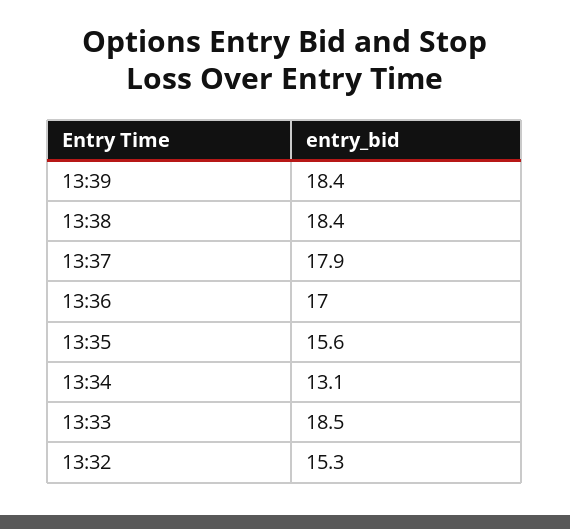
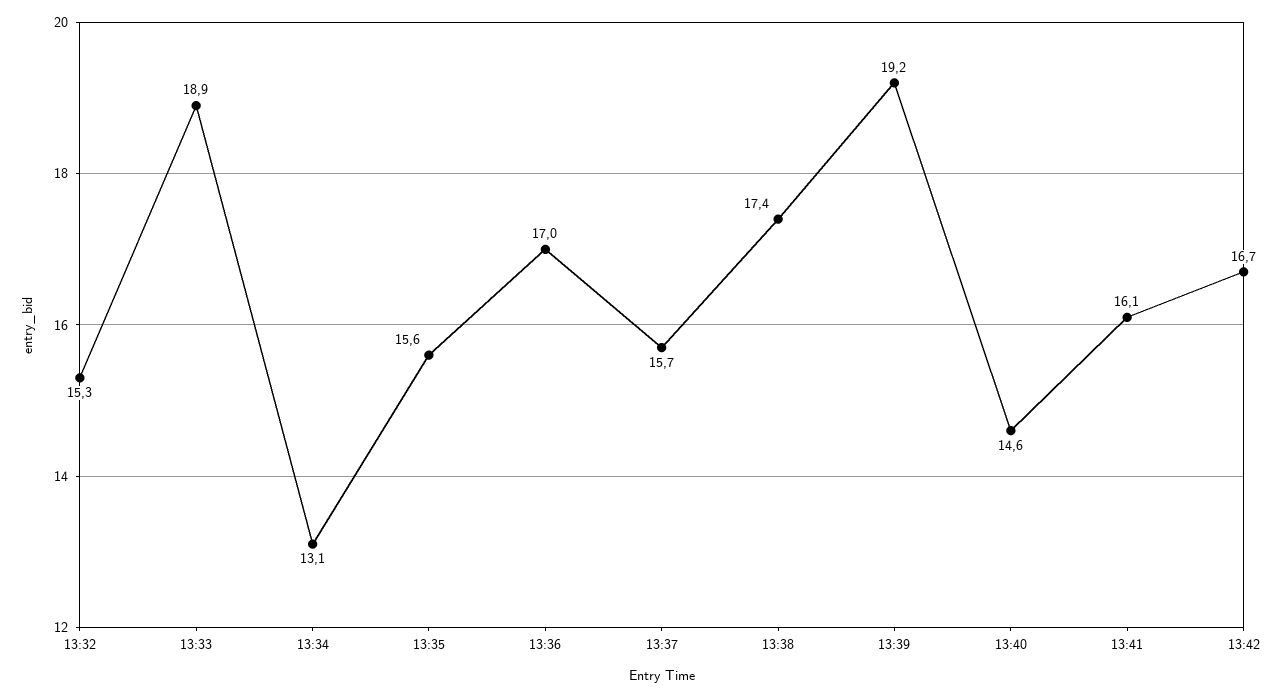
13:39: 18.4 -> 19.2
13:38: 18.4 -> 17.4
13:37: 17.9 -> 15.7
13:33: 18.5 -> 18.9
13:40: none -> 14.6
13:41: none -> 16.1
13:42: none -> 16.7

